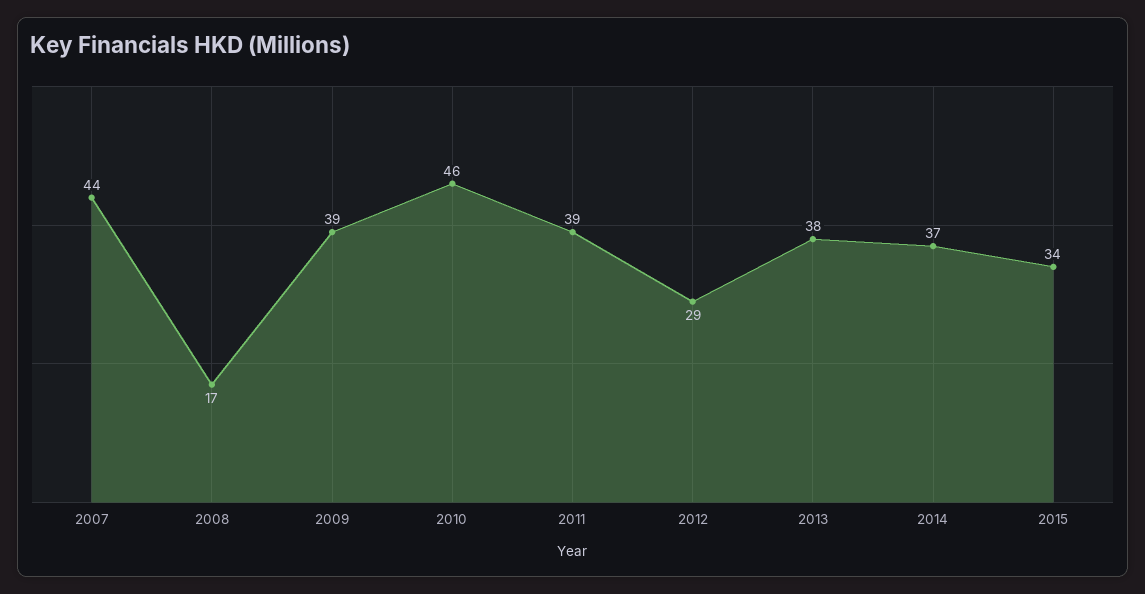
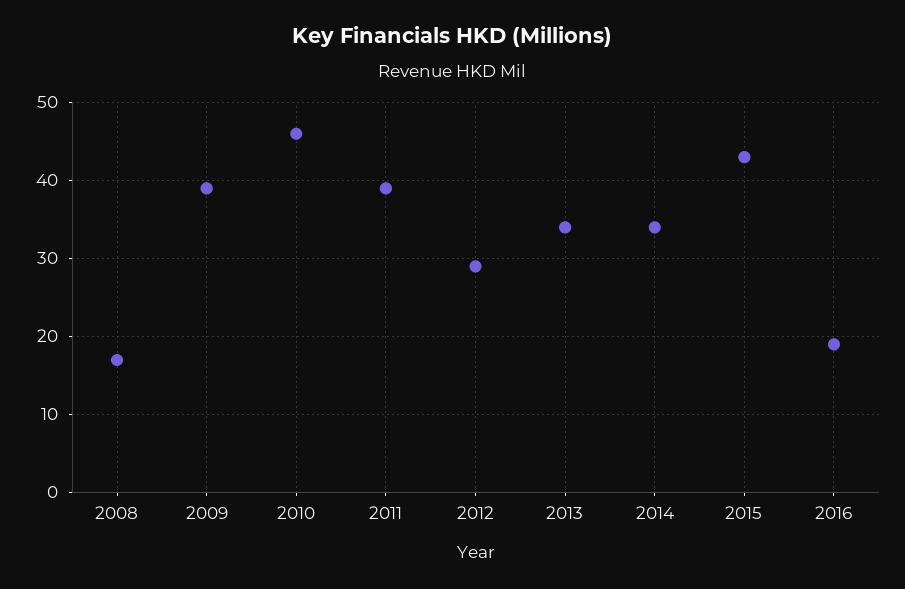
2007: 44 -> none
2013: 38 -> 34
2014: 37 -> 34
2015: 34 -> 43
2016: none -> 19

